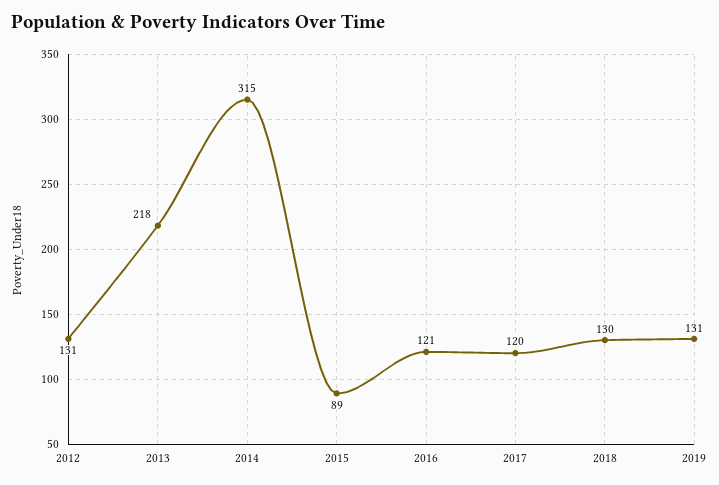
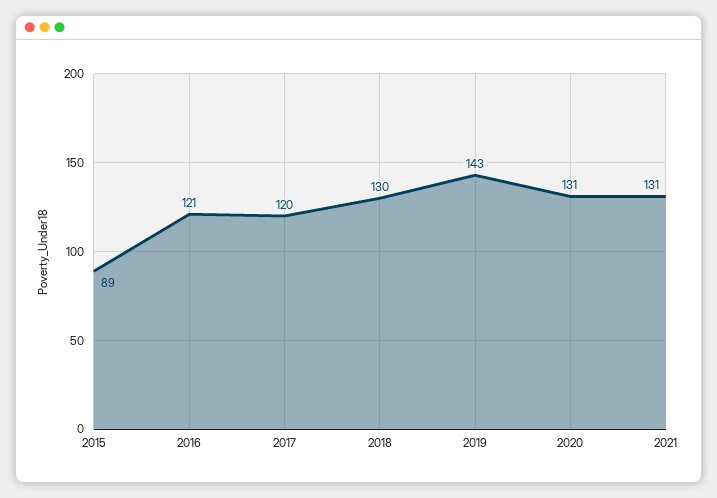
2012: 131 -> none
2013: 218 -> none
2014: 315 -> none
2019: 131 -> 143
2020: none -> 131
2021: none -> 131

